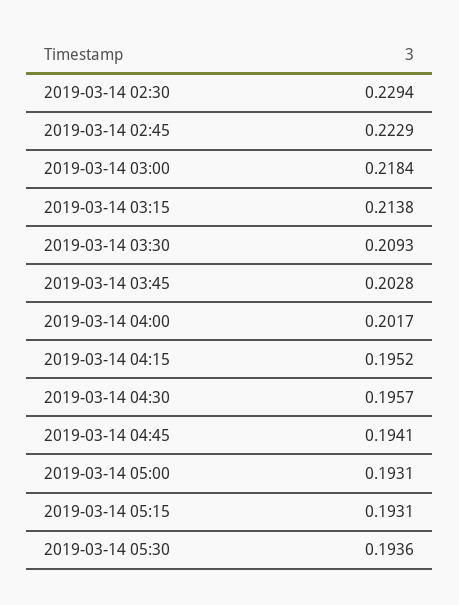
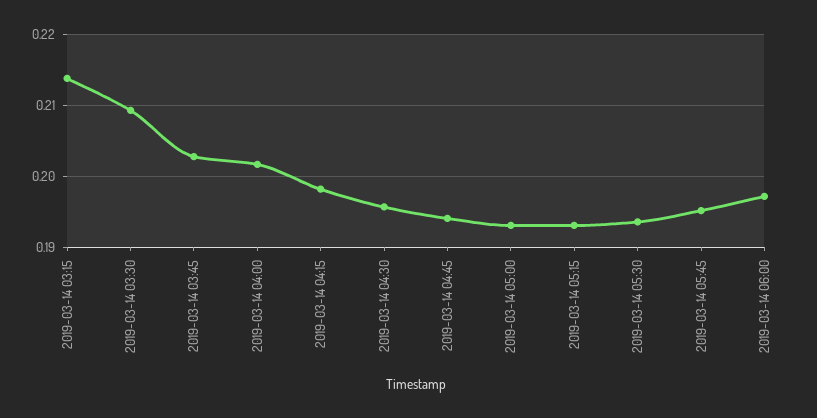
2019-03-14 02:30: 0.2294 -> none
2019-03-14 02:45: 0.2229 -> none
2019-03-14 03:00: 0.2184 -> none
2019-03-14 04:15: 0.1952 -> 0.198
2019-03-14 05:45: none -> 0.195
2019-03-14 06:00: none -> 0.197

